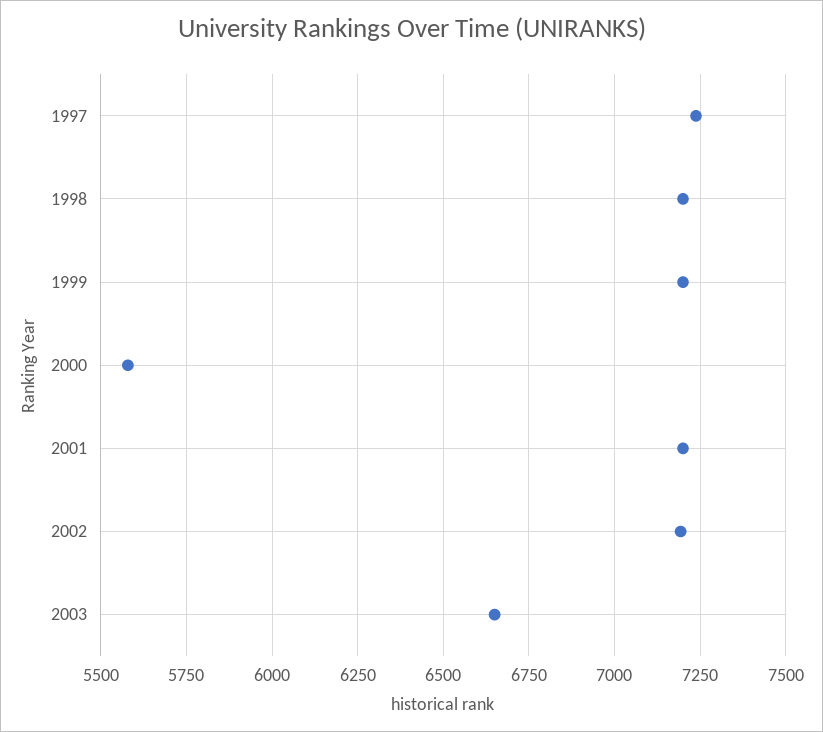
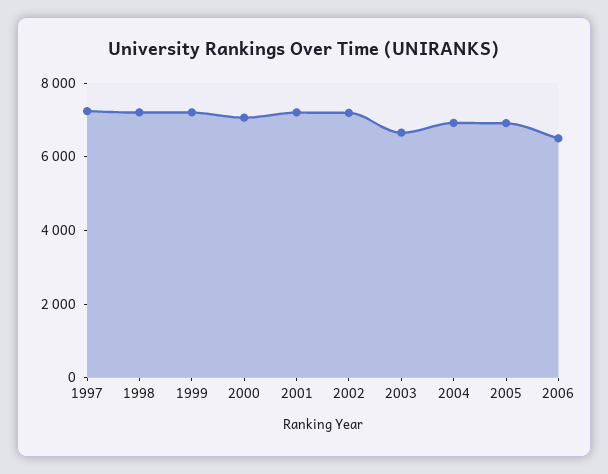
2000: 5575 -> 7000
2004: none -> 7000
2005: none -> 7000
2006: none -> 6500

